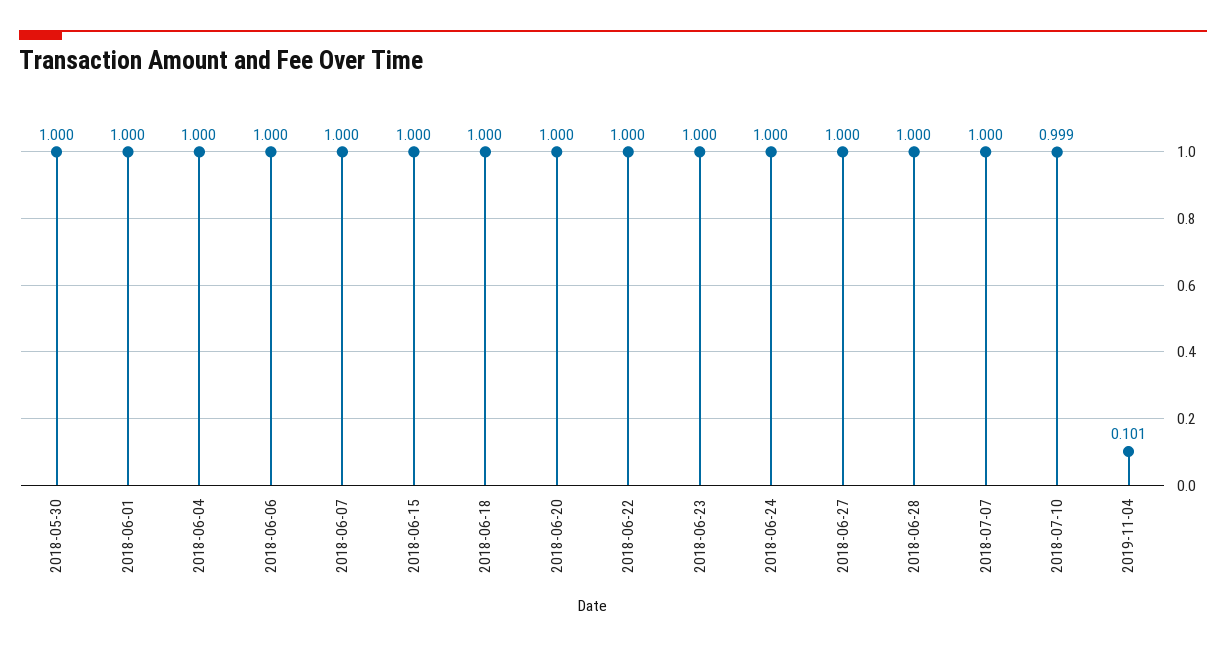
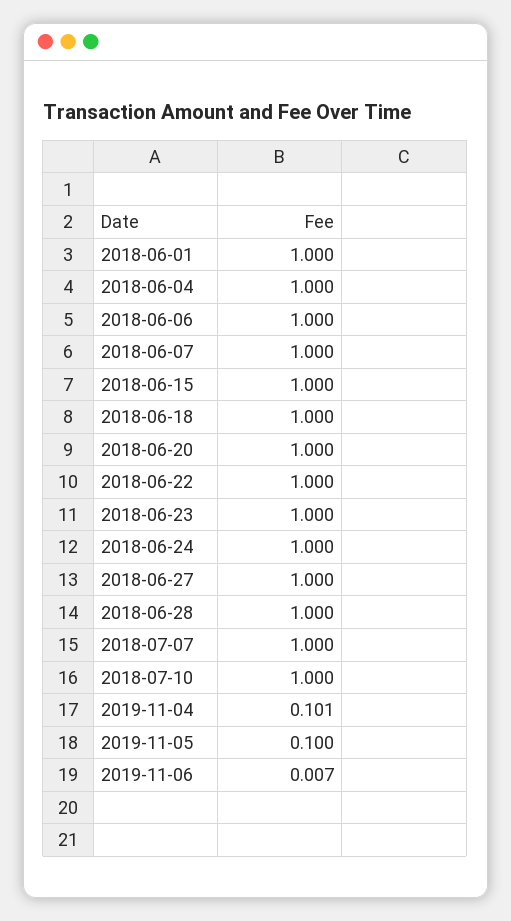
2018-05-30: 1 -> none
2018-07-10: 0.999 -> 1
2019-11-05: none -> 0.1
2019-11-06: none -> 0.007

